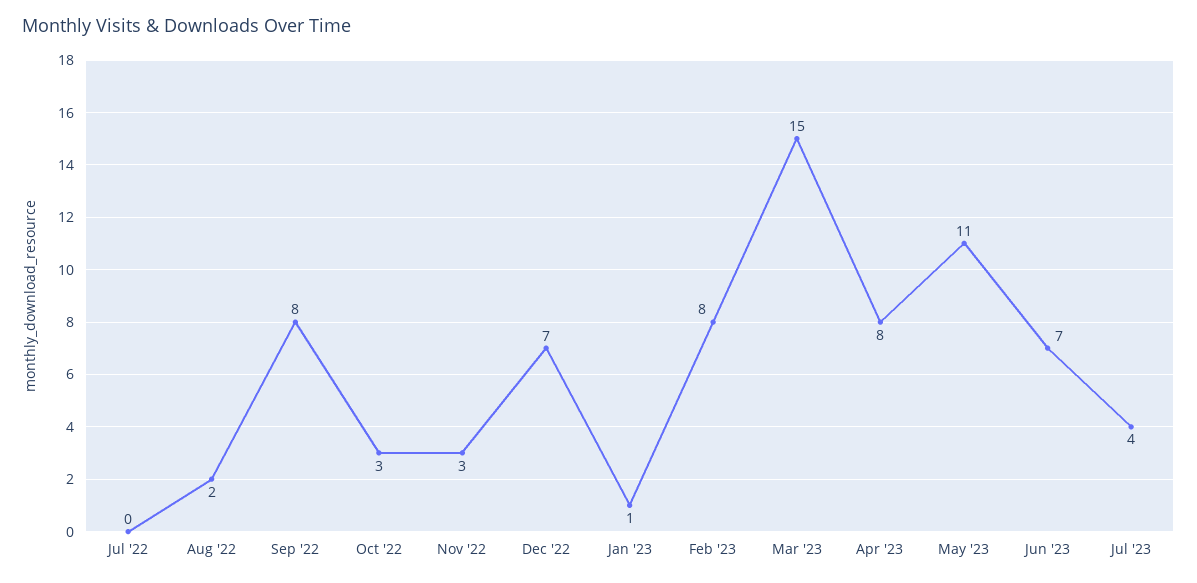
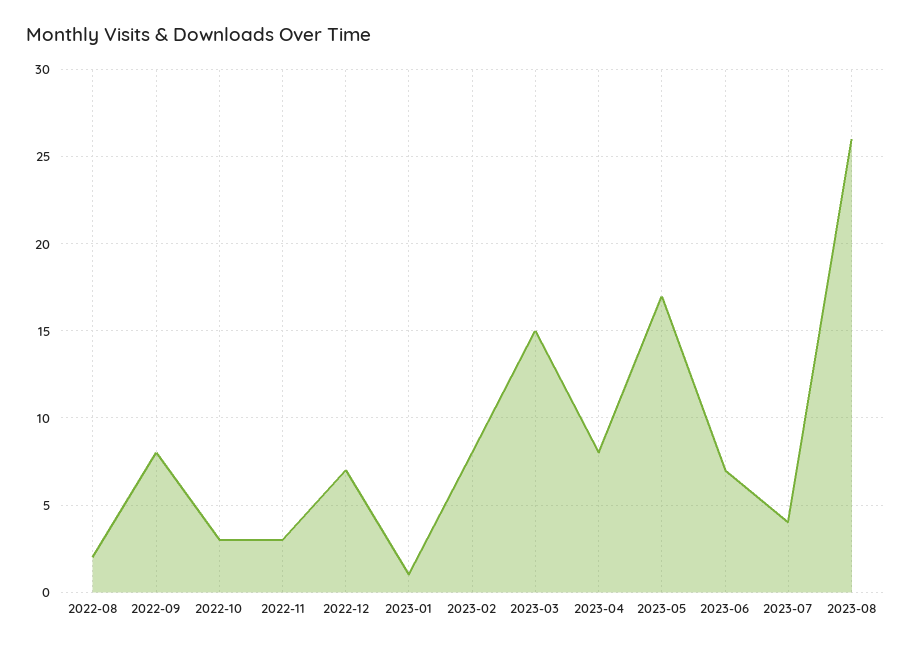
Jul '22: 0 -> none
May '23: 11 -> 17
2023-08: none -> 26

